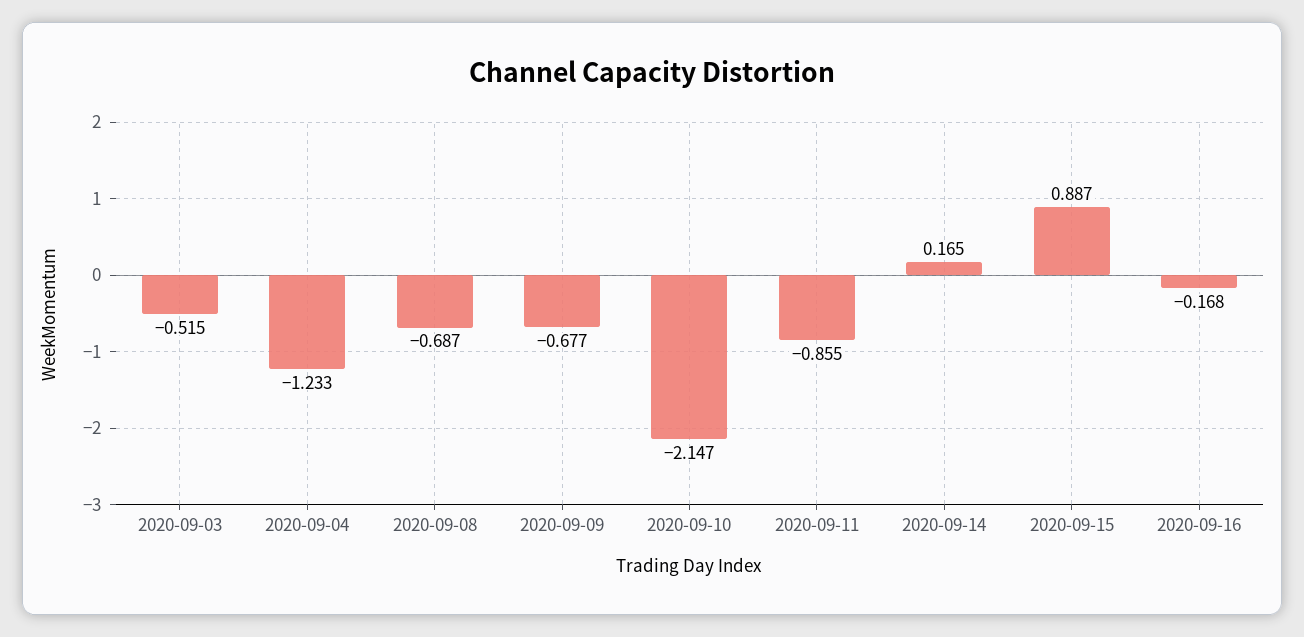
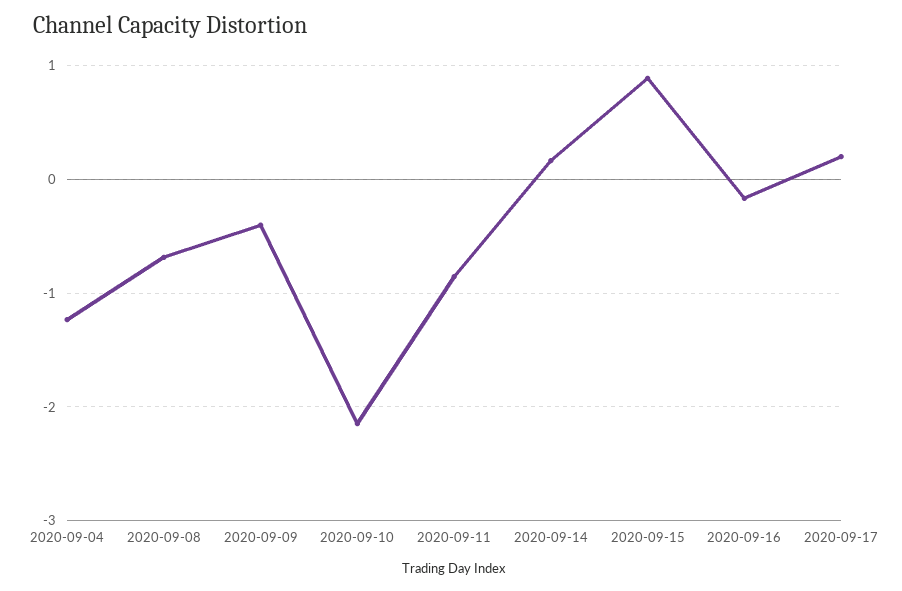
2020-09-03: -0.515 -> none
2020-09-09: -0.677 -> -0.4
2020-09-17: none -> 0.2

